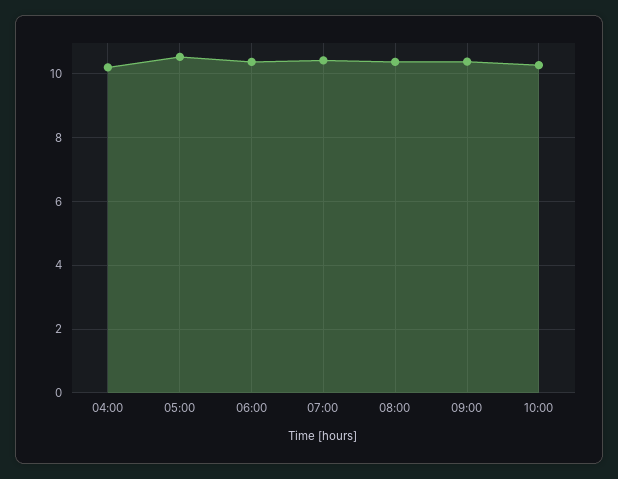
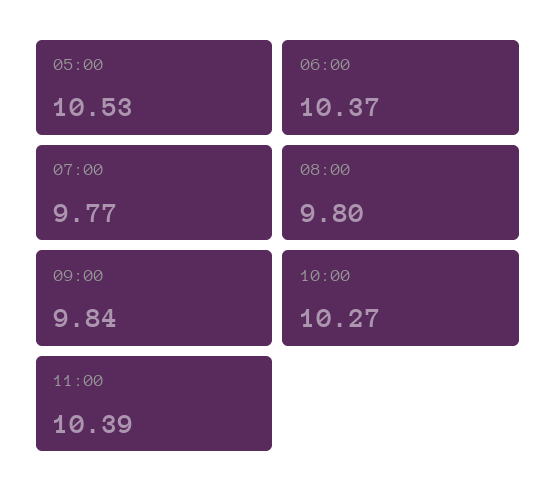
04:00: 10.2 -> none
07:00: 10.4 -> 9.77
08:00: 10.4 -> 9.8
09:00: 10.4 -> 9.84
11:00: none -> 10.39

